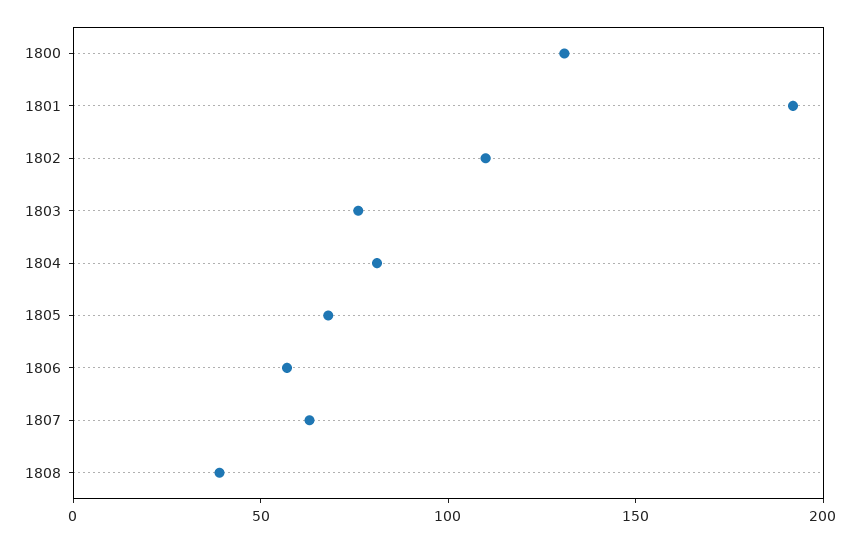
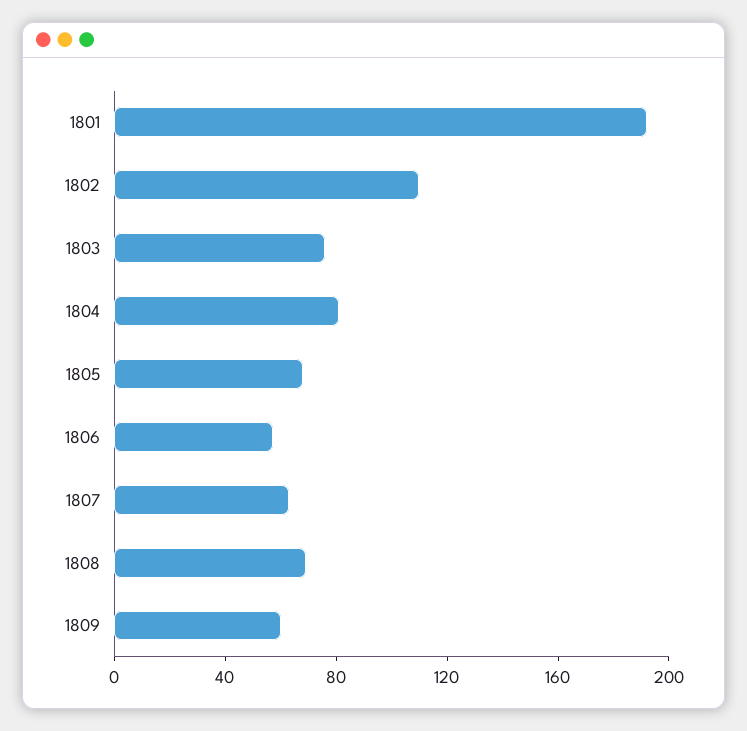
1800: 130 -> none
1808: 40 -> 70
1809: none -> 60

